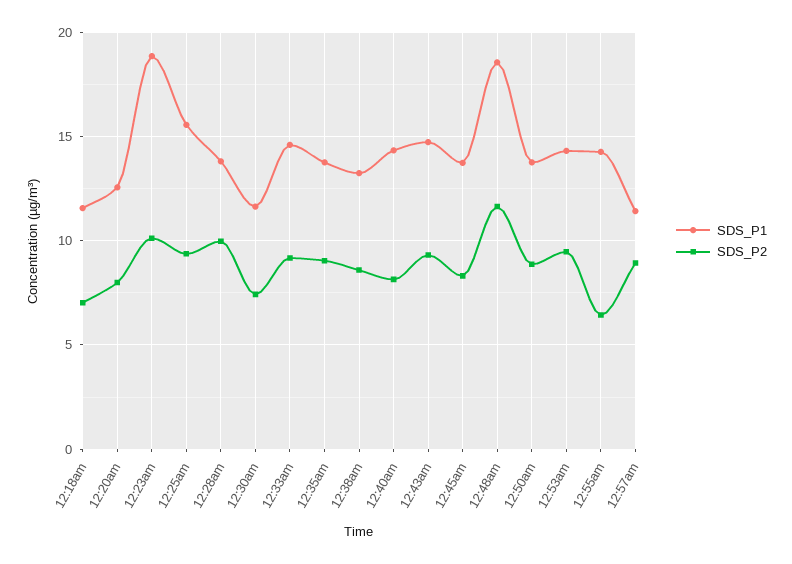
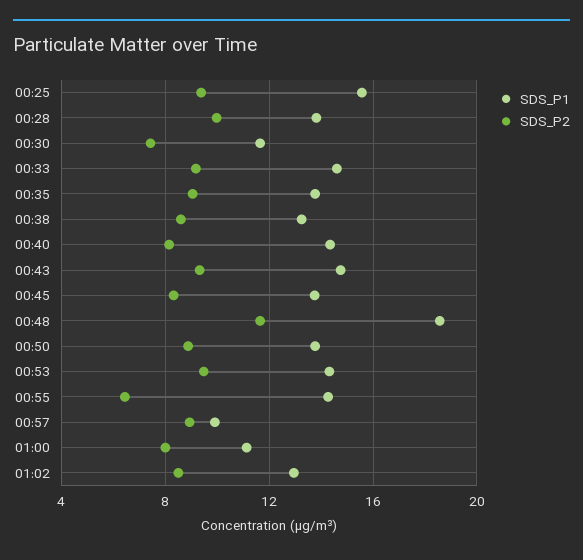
SDS_P1, 12:18am: 11.5 -> none
SDS_P2, 12:18am: 7 -> none
SDS_P1, 12:20am: 12.5 -> none
SDS_P2, 12:20am: 8 -> none
SDS_P1, 12:23am: 19 -> none
SDS_P2, 12:23am: 10 -> none
SDS_P1, 12:57am: 11.5 -> 10
SDS_P1, 01:00: none -> 11
SDS_P2, 01:00: none -> 8
SDS_P1, 01:02: none -> 13
SDS_P2, 01:02: none -> 8.5

